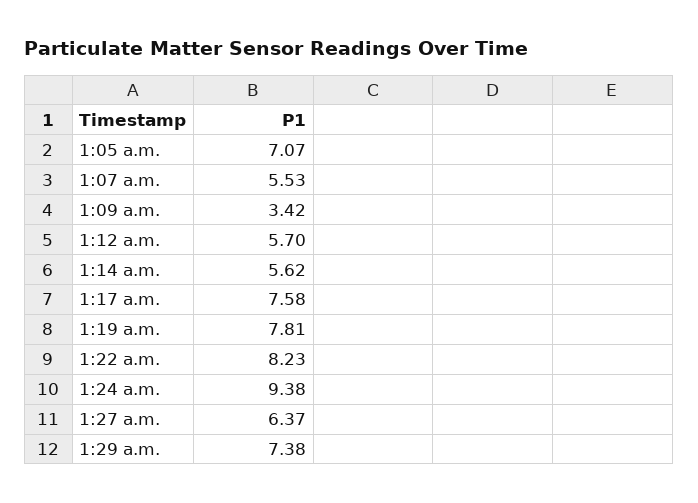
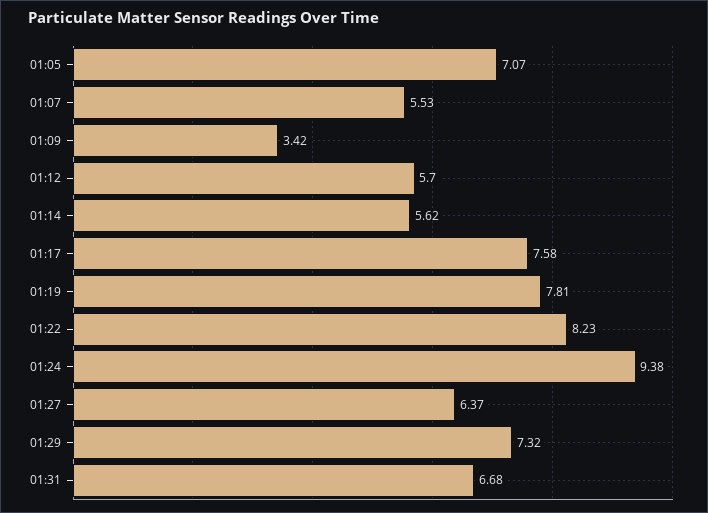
1:29 a.m.: 7.38 -> 7.32
01:31: none -> 6.68

